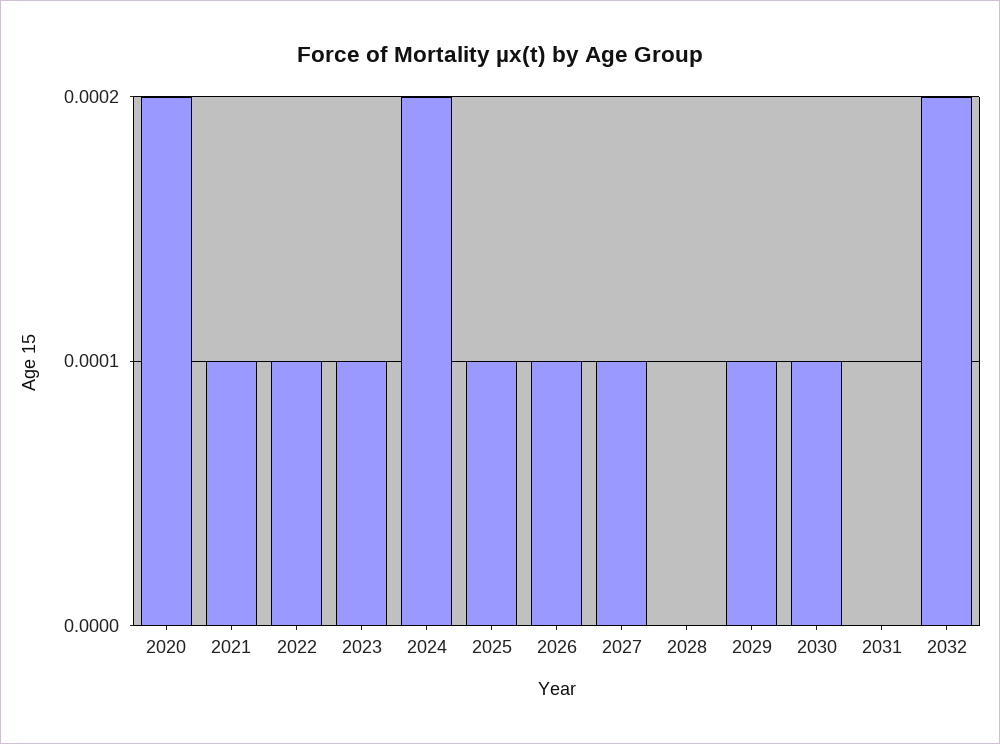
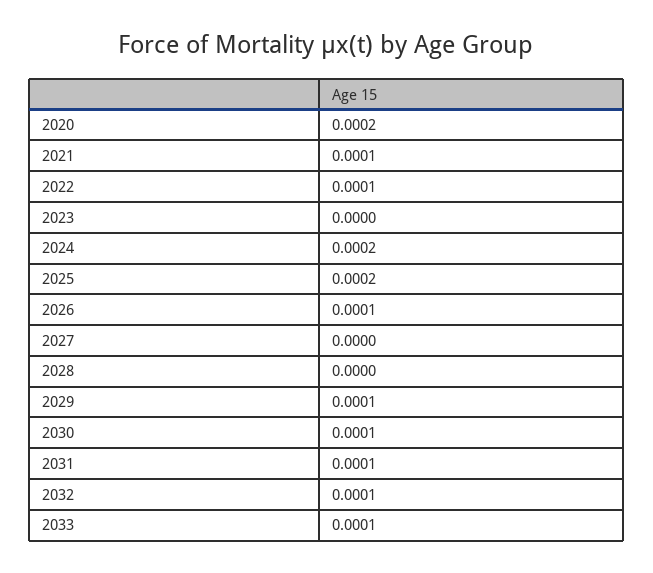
2023: 0.0001 -> 0
2025: 0.0001 -> 0.0002
2027: 0.0001 -> 0
2031: 0 -> 0.0001
2032: 0.0002 -> 0.0001
2033: none -> 0.0001

